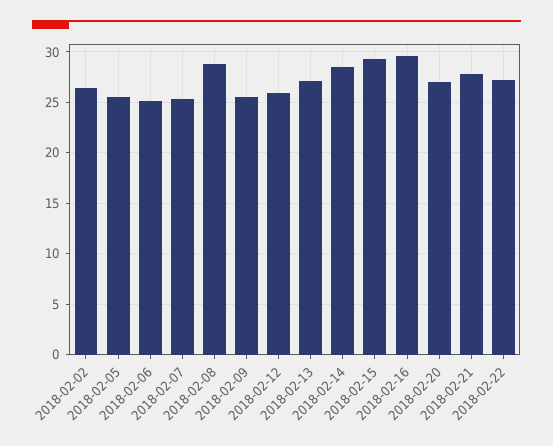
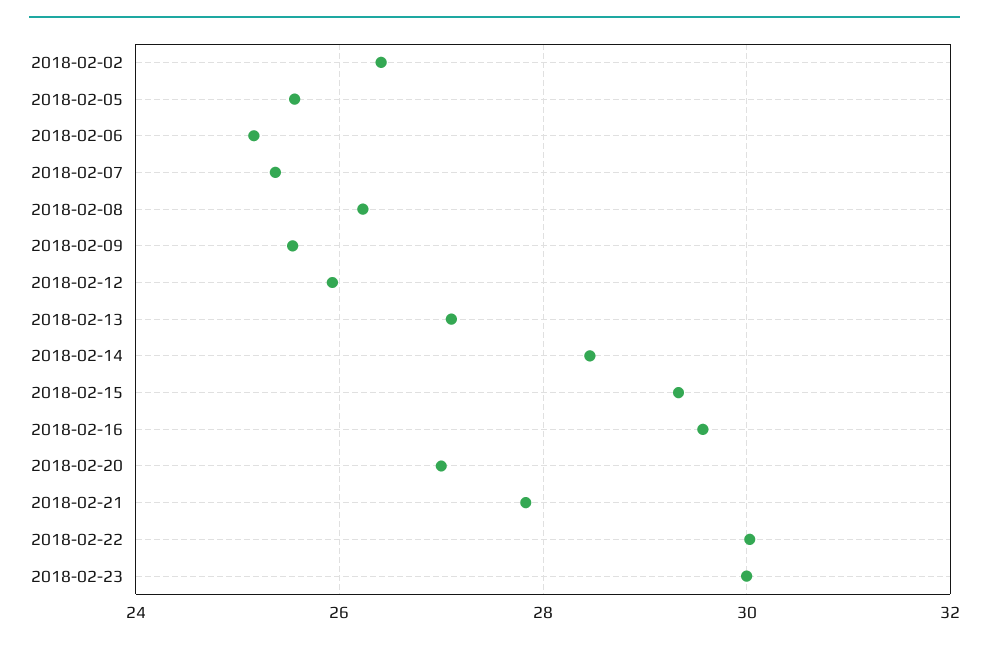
2018-02-08: 29 -> 26.2
2018-02-22: 27 -> 30
2018-02-23: none -> 30

